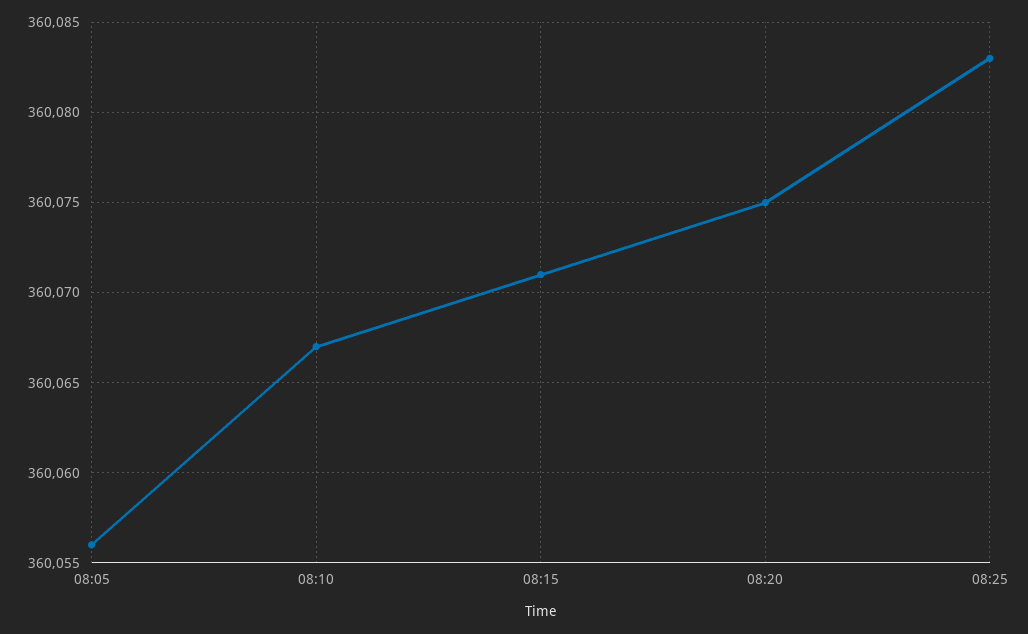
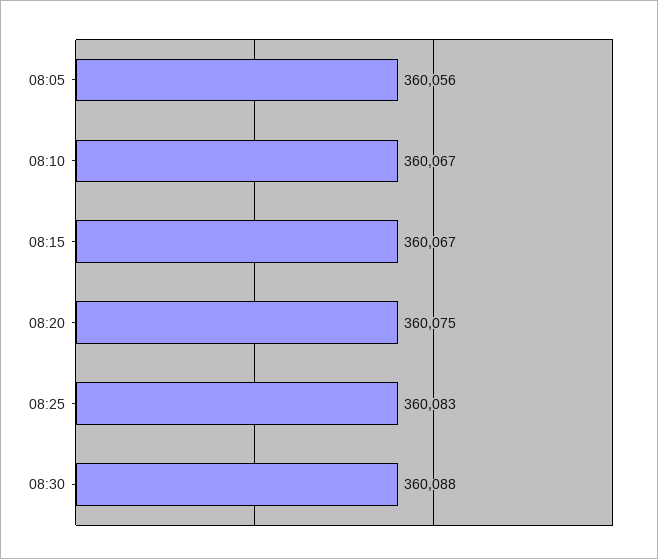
08:15: 360071 -> 360067
08:30: none -> 360088

